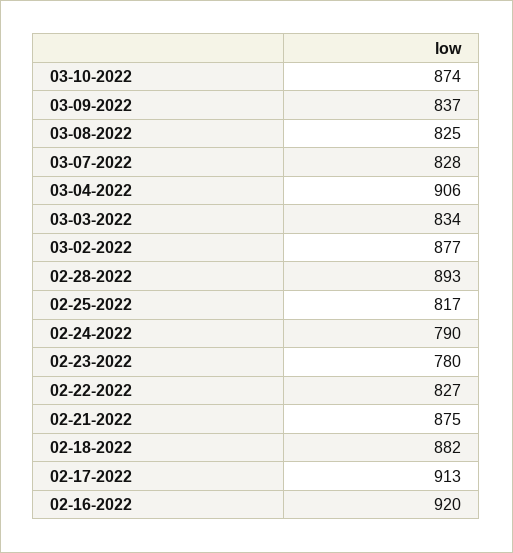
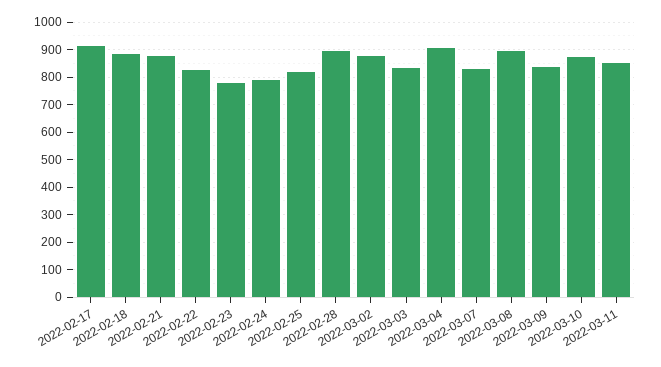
03-08-2022: 825 -> 900
02-16-2022: 920 -> none
2022-03-11: none -> 850

